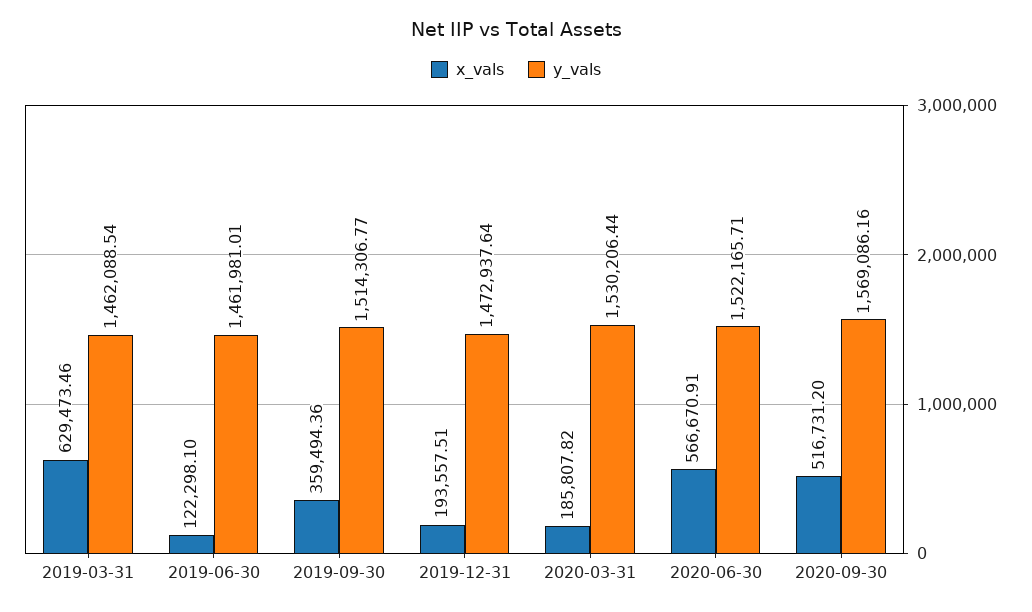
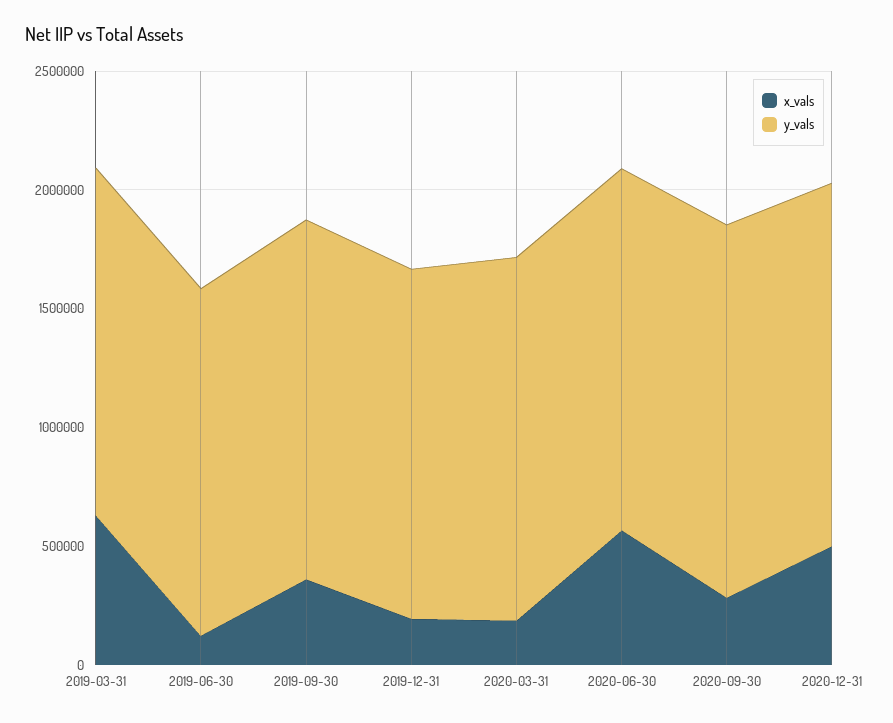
x_vals, 2020-09-30: 516731.2 -> 300000
x_vals, 2020-12-31: none -> 500000
y_vals, 2020-12-31: none -> 1500000

